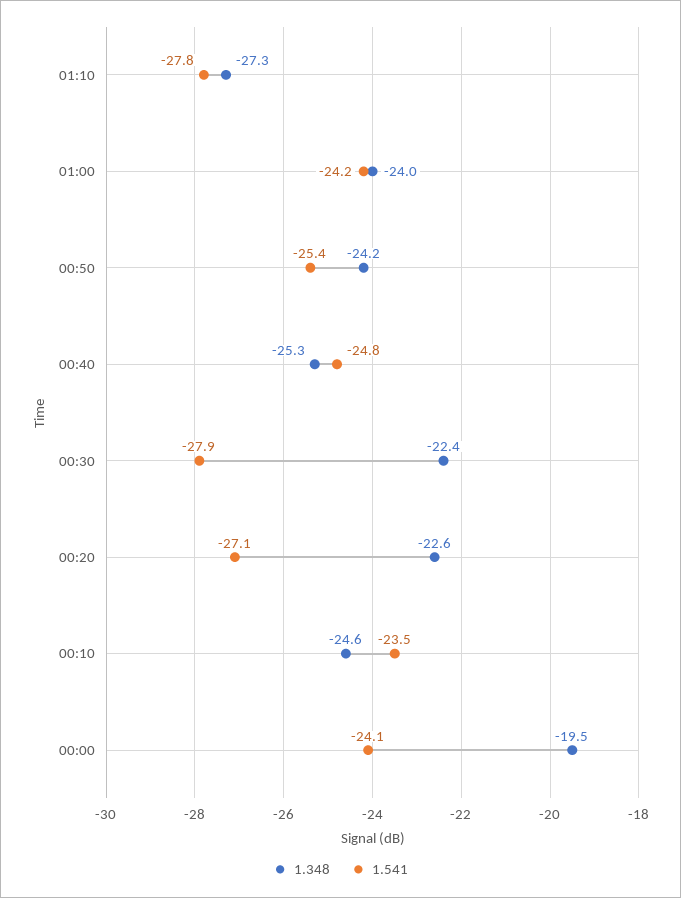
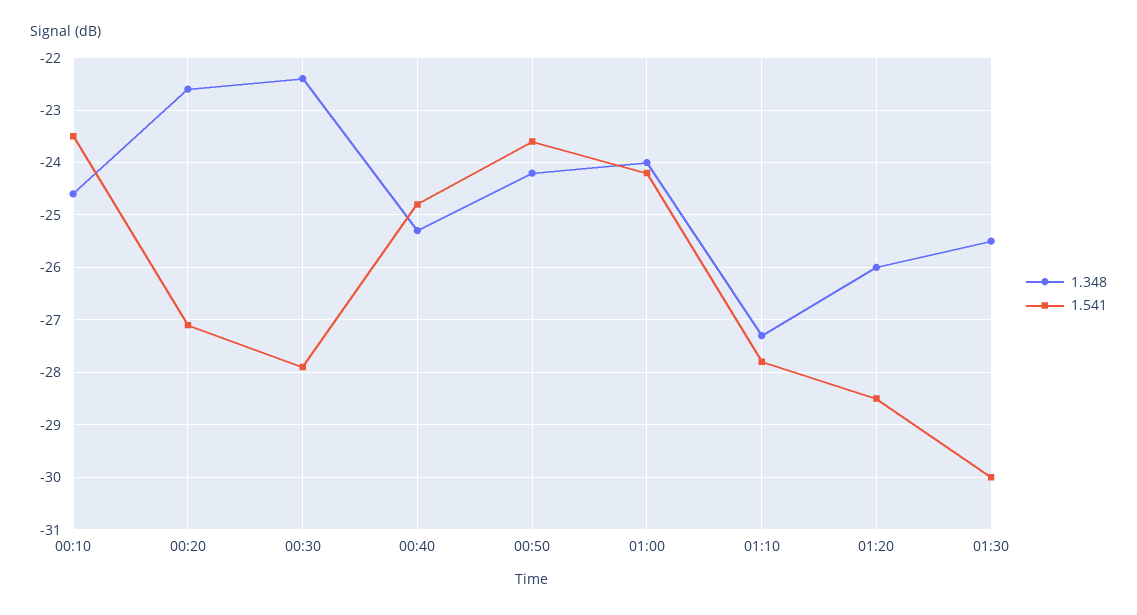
1.541, 00:50: -25.4 -> -23.5
1.348, 00:00: -19.5 -> none
1.541, 00:00: -24.1 -> none
1.348, 01:20: none -> -26
1.541, 01:20: none -> -28.5
1.348, 01:30: none -> -25.5
1.541, 01:30: none -> -30

